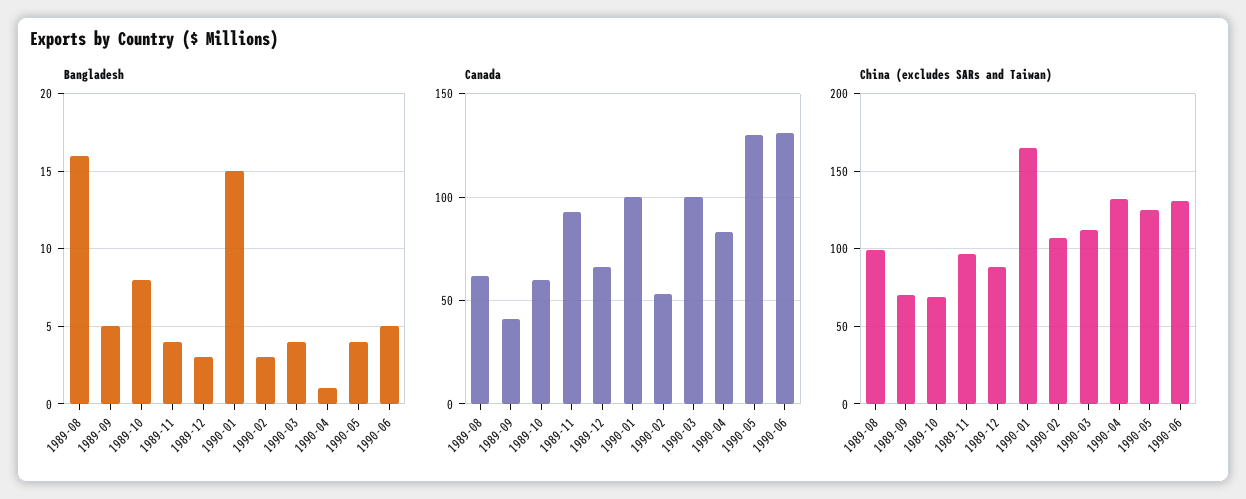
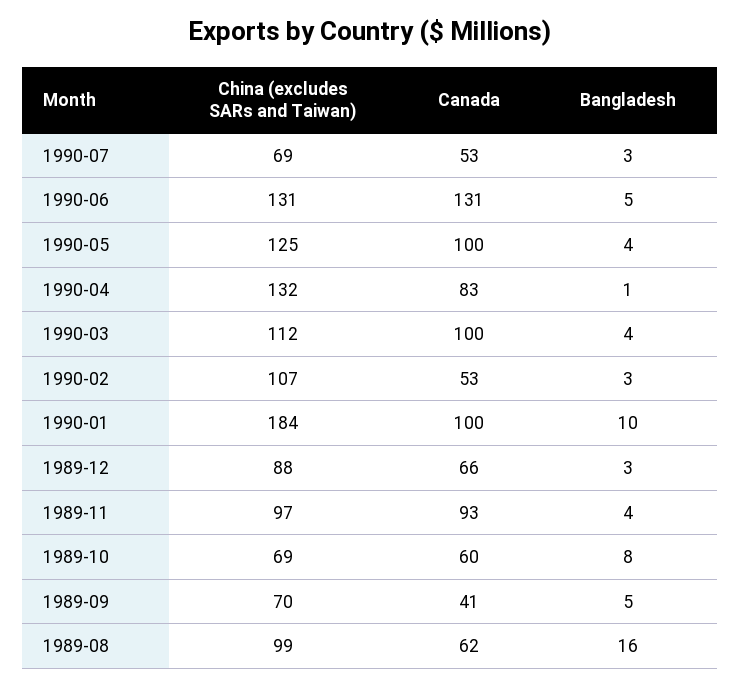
Bangladesh, 1990-01: 15 -> 10
Canada, 1990-05: 130 -> 100
China (excludes SARs and Taiwan), 1990-01: 165 -> 184
China (excludes SARs and Taiwan), 1990-07: none -> 69
Canada, 1990-07: none -> 53
Bangladesh, 1990-07: none -> 3

